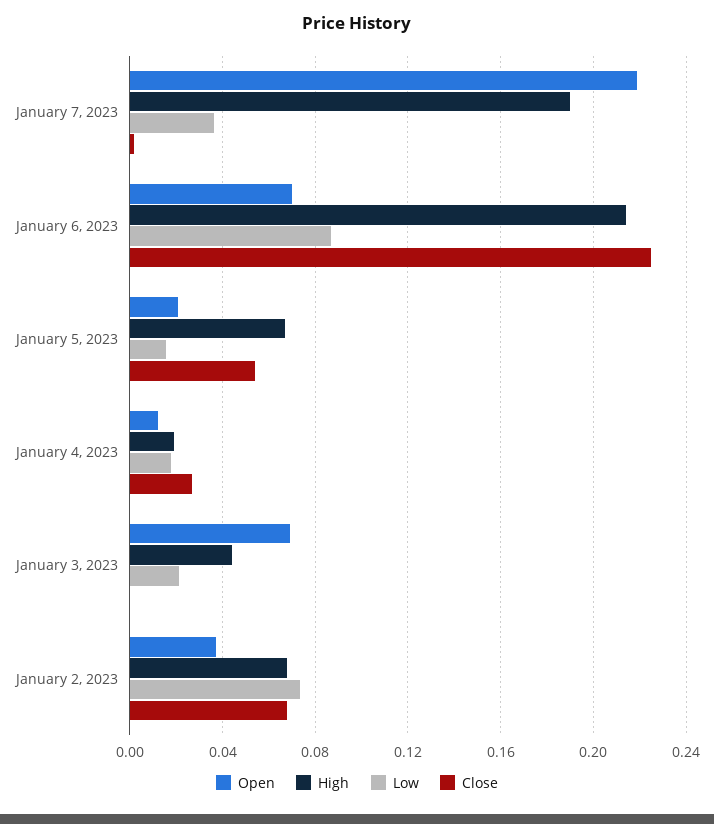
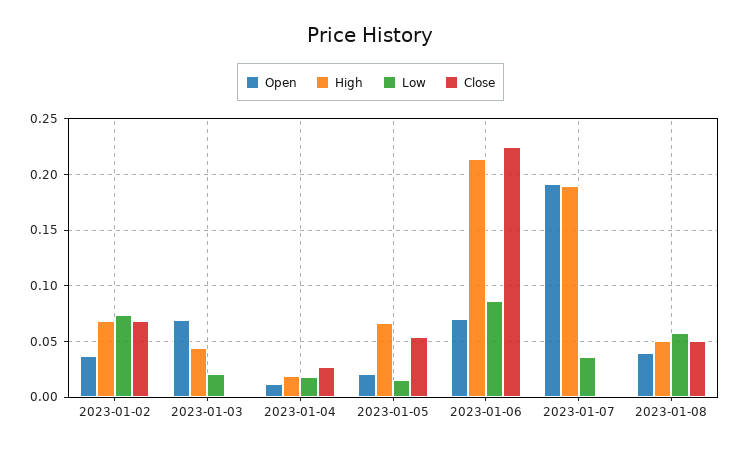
Open, January 7, 2023: 0.22 -> 0.19
Open, 2023-01-08: none -> 0.04
High, 2023-01-08: none -> 0.05
Low, 2023-01-08: none -> 0.06
Close, 2023-01-08: none -> 0.05

